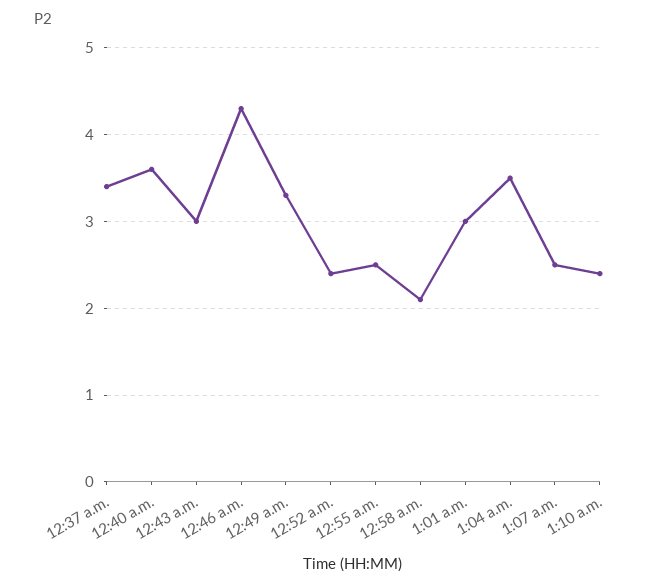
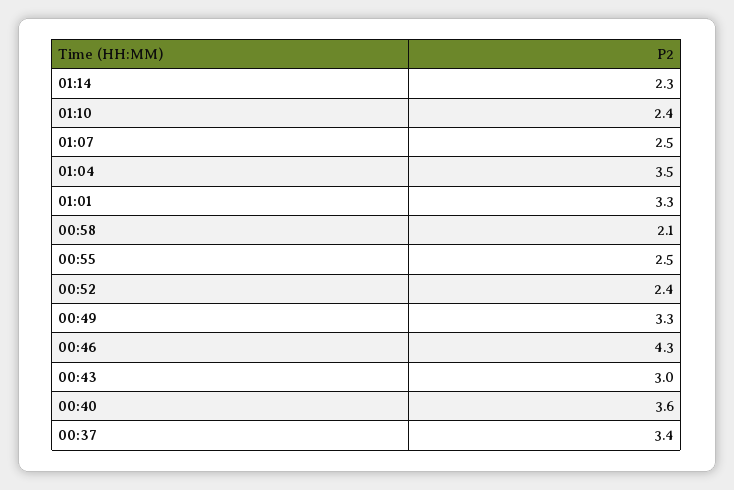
1:01 a.m.: 3 -> 3.3
01:14: none -> 2.3

